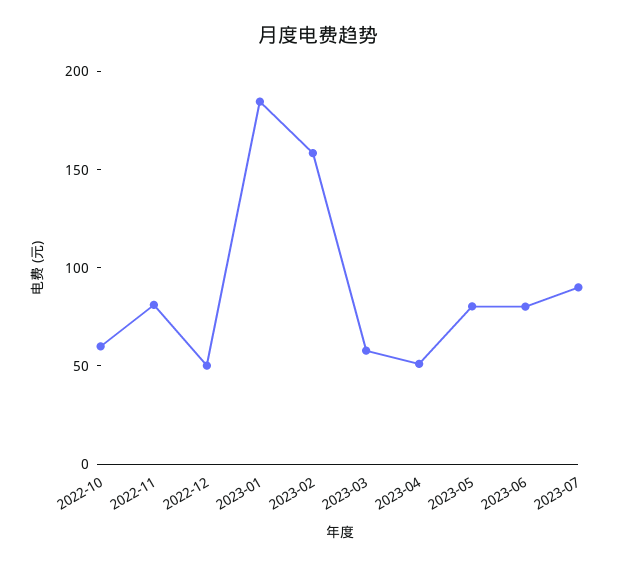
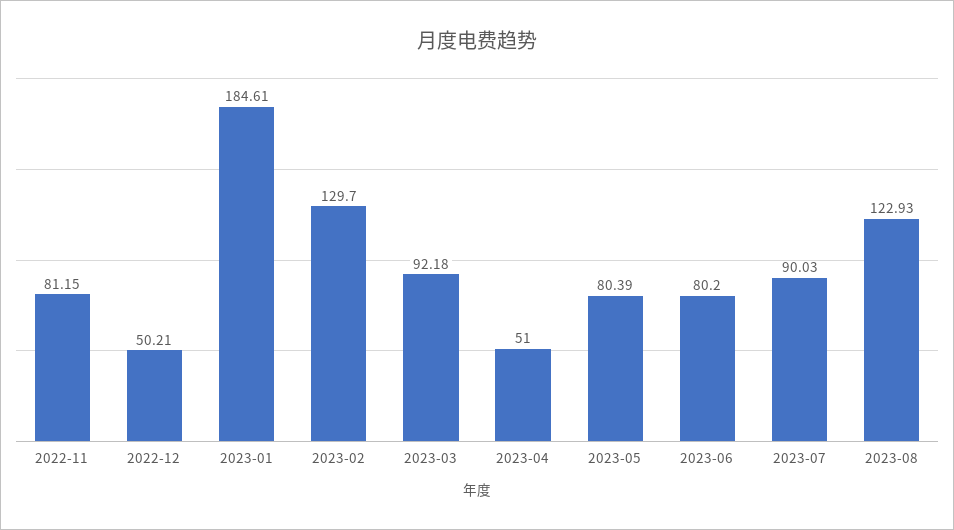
2022-10: 60 -> none
2023-02: 160 -> 129.7
2023-03: 60 -> 92.18
2023-08: none -> 122.93

